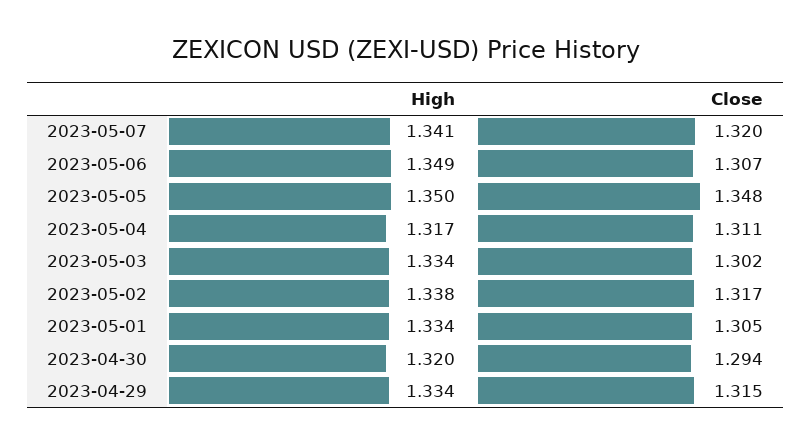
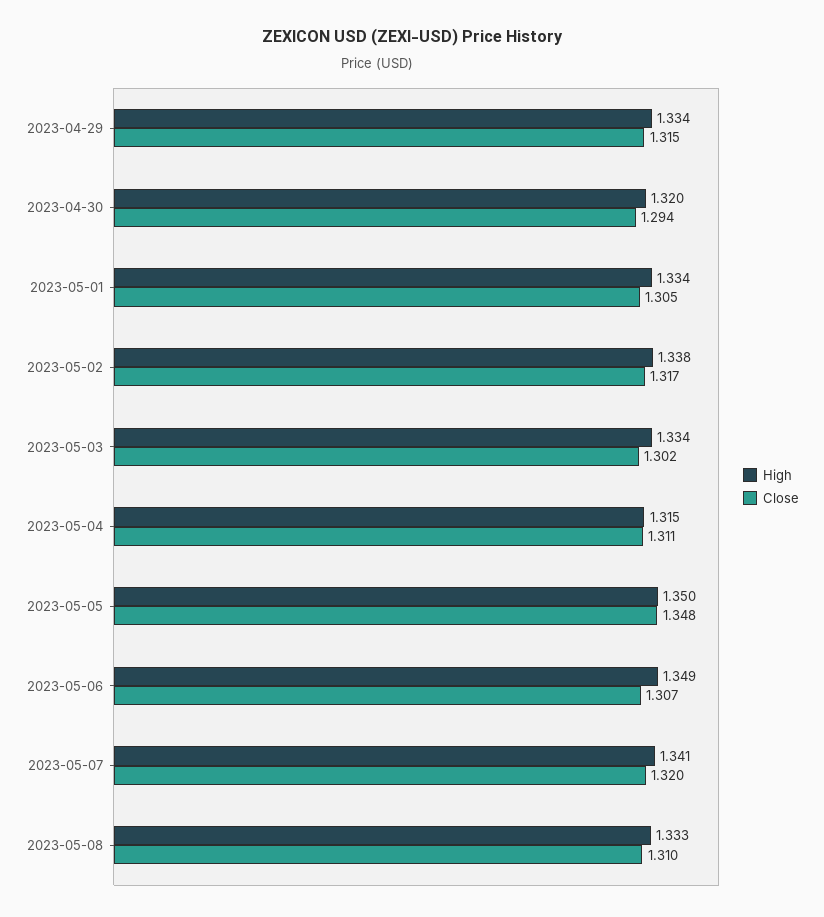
High, 2023-05-04: 1.317 -> 1.315
High, 2023-05-08: none -> 1.333
Close, 2023-05-08: none -> 1.31

